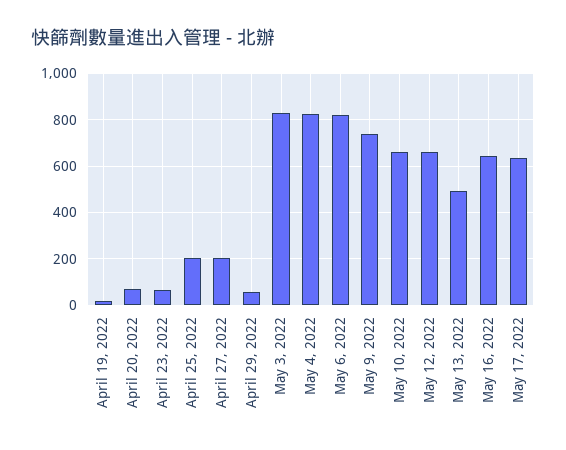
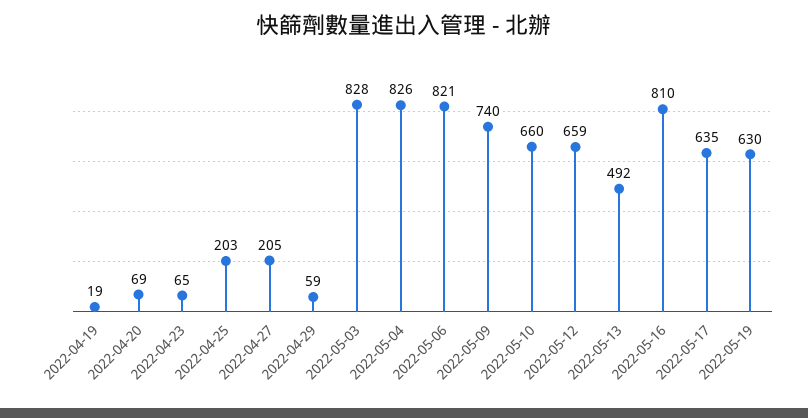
May 16, 2022: 650 -> 810
2022-05-19: none -> 630

